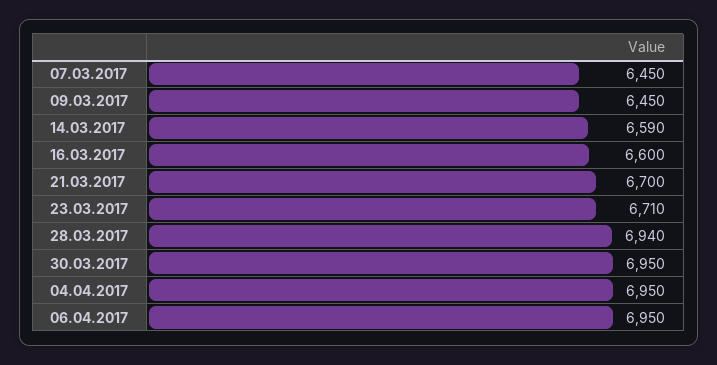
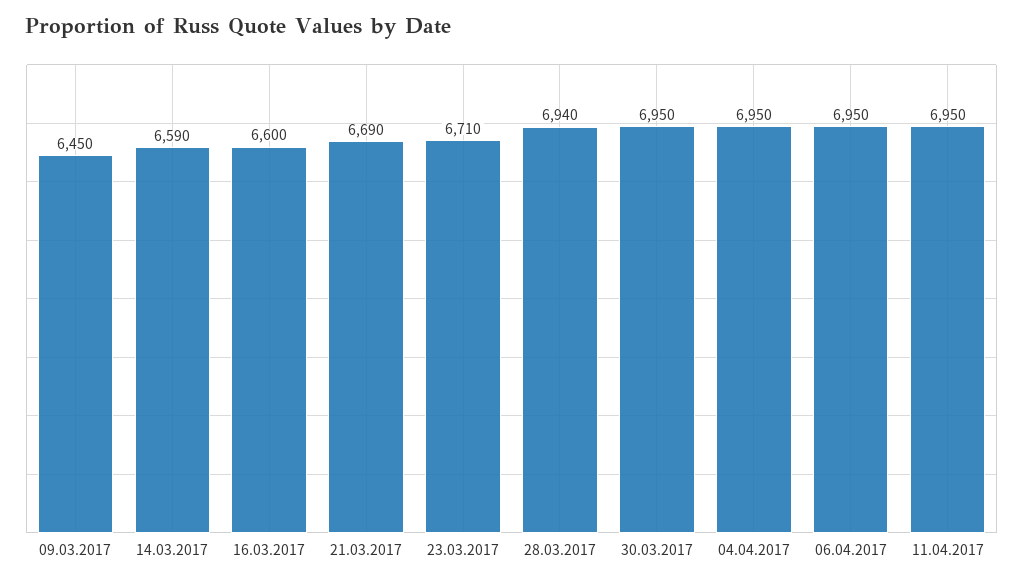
07.03.2017: 6450 -> none
21.03.2017: 6700 -> 6690
11.04.2017: none -> 6950

